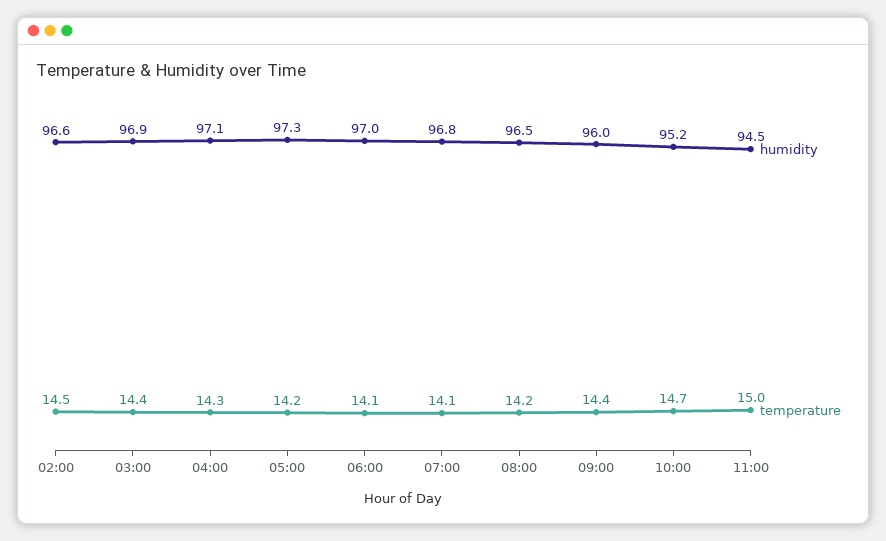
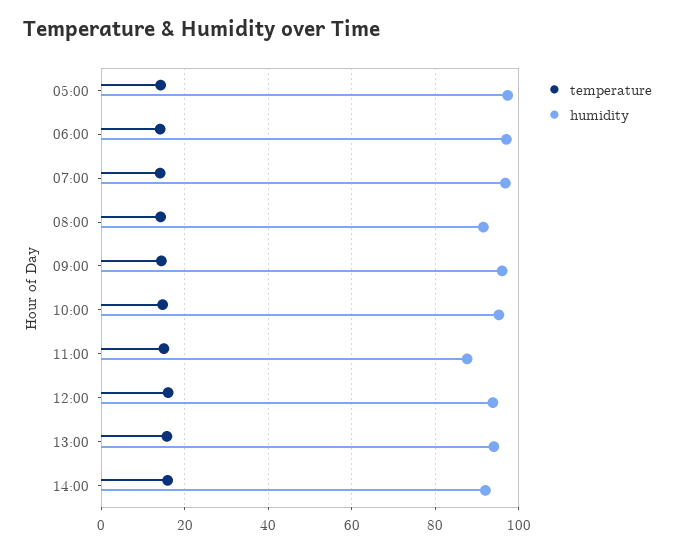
humidity, 02:00: 96.6 -> none
temperature, 02:00: 14.5 -> none
humidity, 03:00: 96.9 -> none
temperature, 03:00: 14.4 -> none
humidity, 04:00: 97.1 -> none
temperature, 04:00: 14.3 -> none
humidity, 08:00: 96.5 -> 92
humidity, 11:00: 94.5 -> 88
temperature, 12:00: none -> 16
humidity, 12:00: none -> 94
temperature, 13:00: none -> 16
humidity, 13:00: none -> 94
temperature, 14:00: none -> 16
humidity, 14:00: none -> 92

